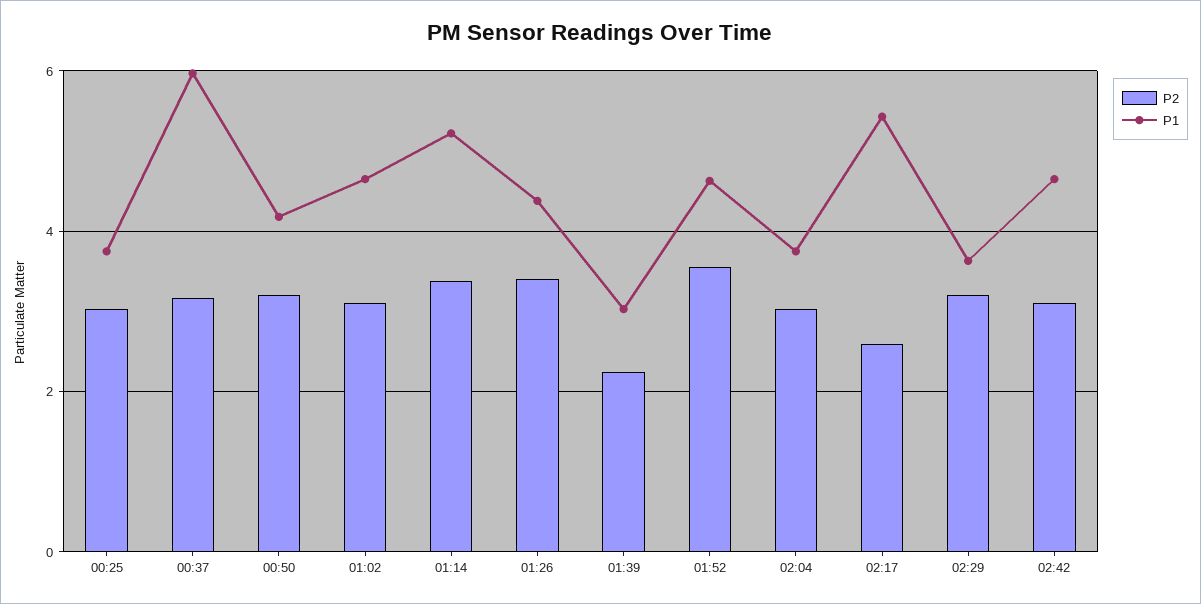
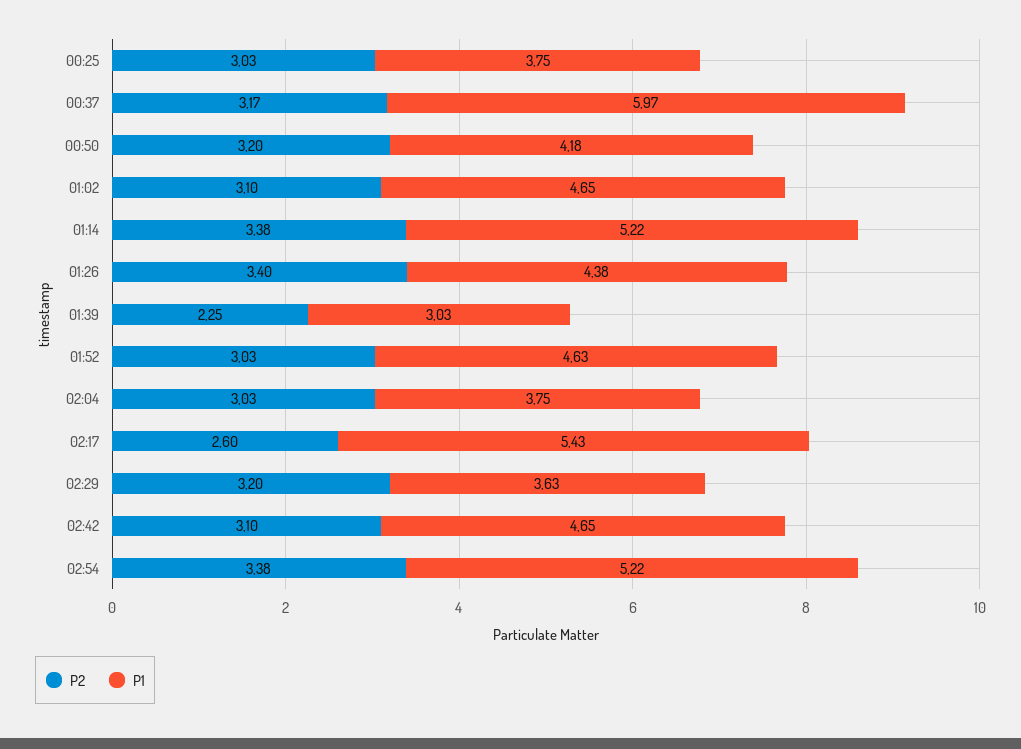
P2, 01:52: 3.6 -> 3.03
P2, 02:54: none -> 3.38
P1, 02:54: none -> 5.22

